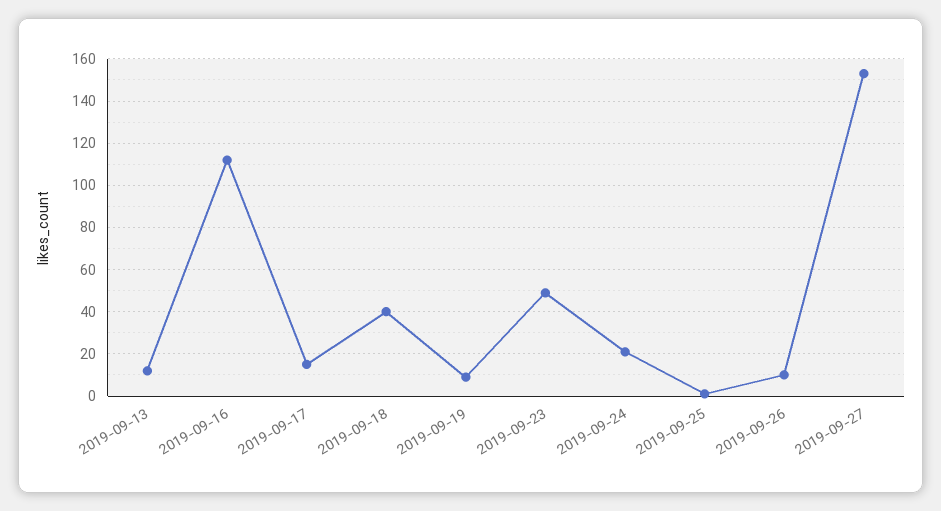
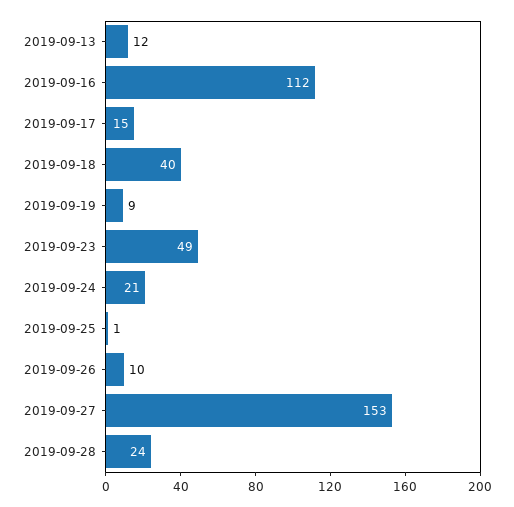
2019-09-28: none -> 24

